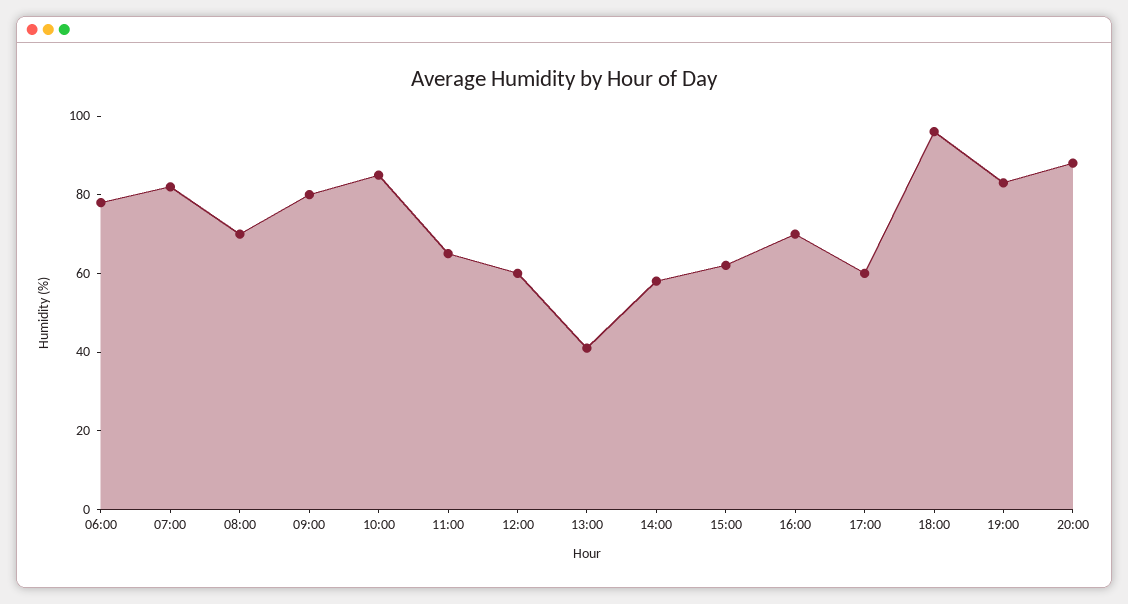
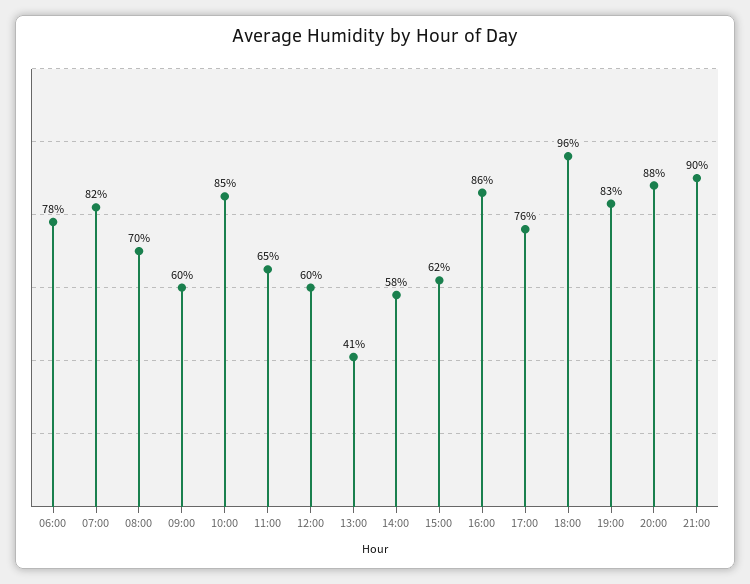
09:00: 80 -> 60
16:00: 70 -> 86
17:00: 60 -> 76
21:00: none -> 90

